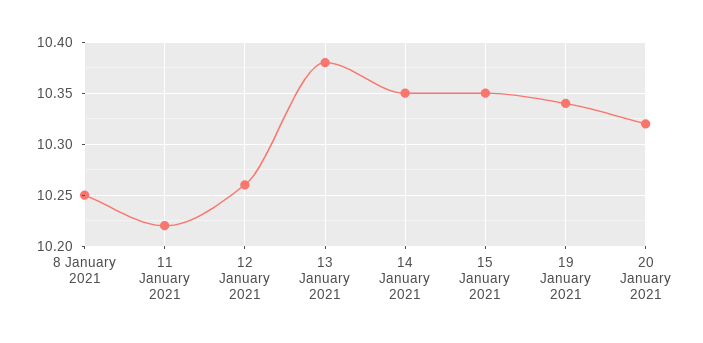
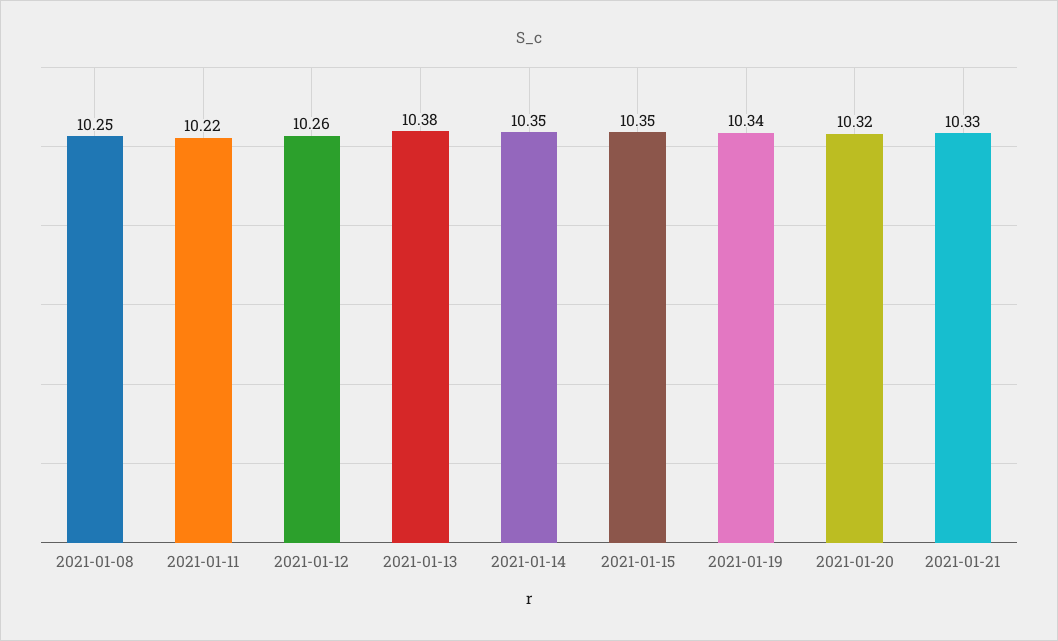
2021-01-21: none -> 10.33

